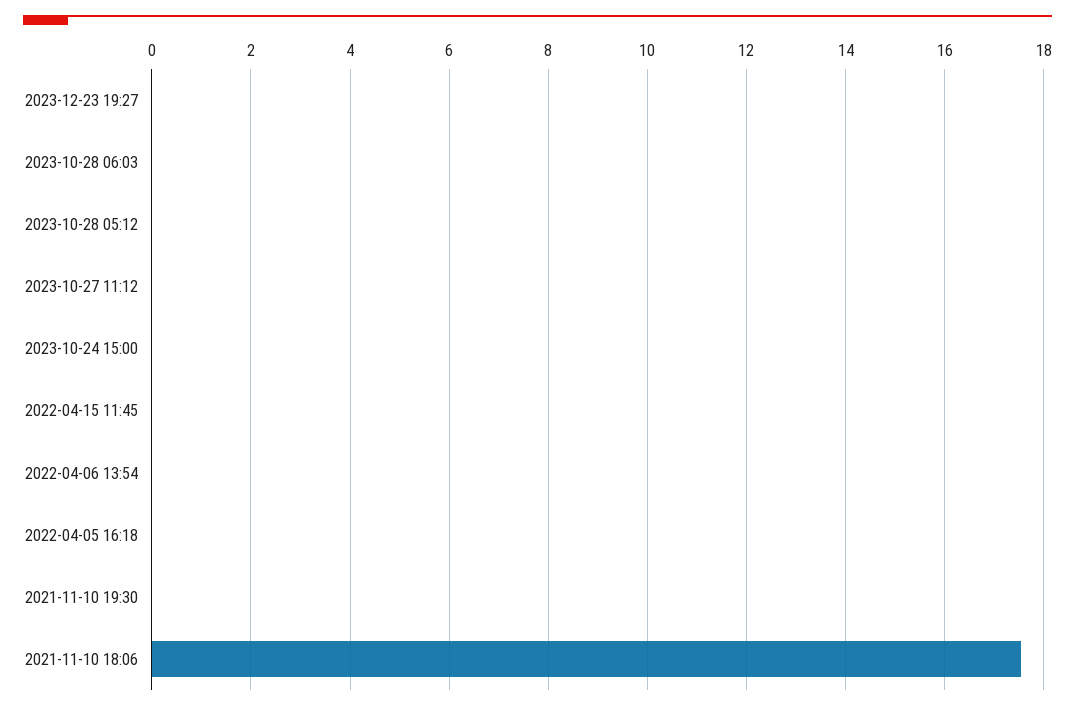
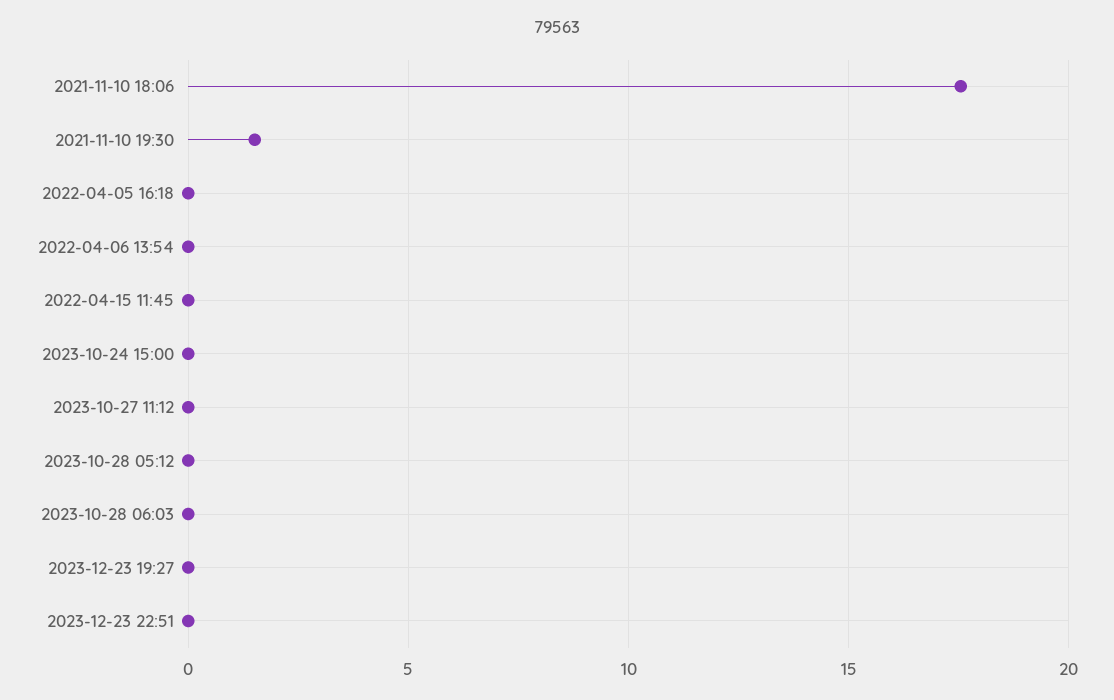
2021-11-10 19:30: 0 -> 1.5
2023-12-23 22:51: none -> 0

